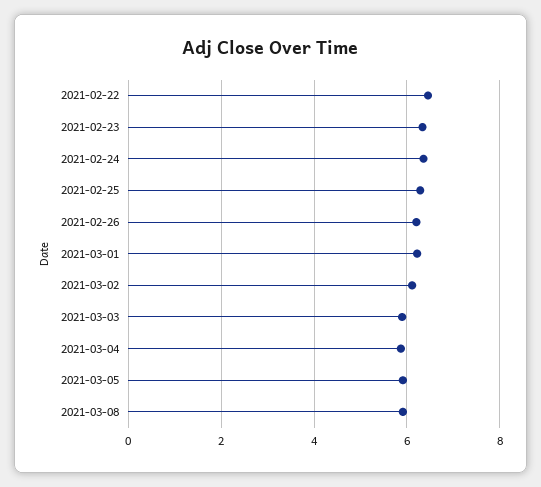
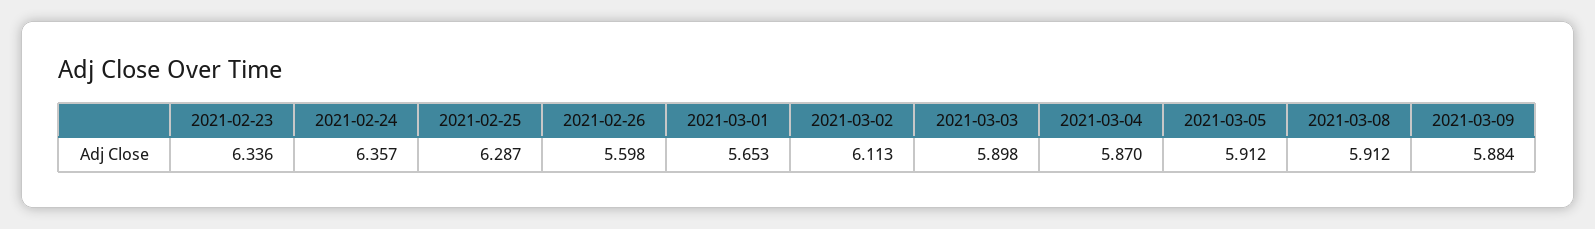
2021-02-22: 6.4 -> none
2021-02-26: 6.2 -> 5.598
2021-03-01: 6.2 -> 5.653
2021-03-09: none -> 5.884

